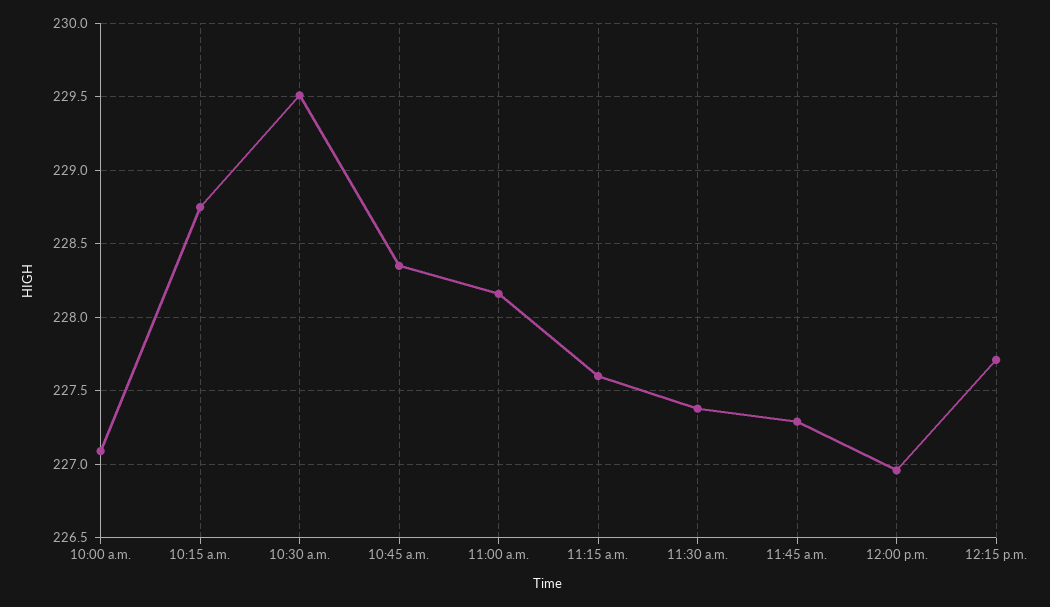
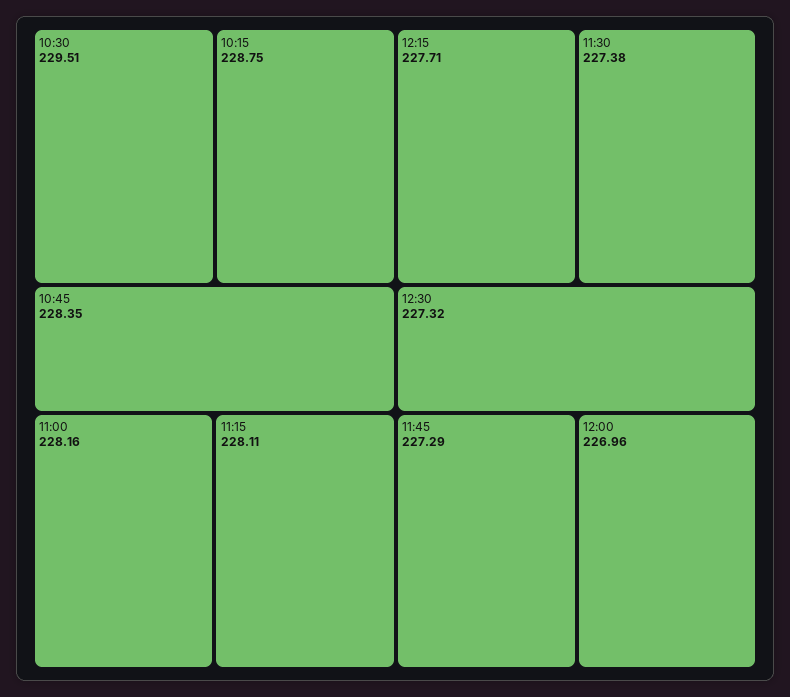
10:00 a.m.: 227.1 -> none
11:15 a.m.: 227.6 -> 228.11
12:30: none -> 227.32

